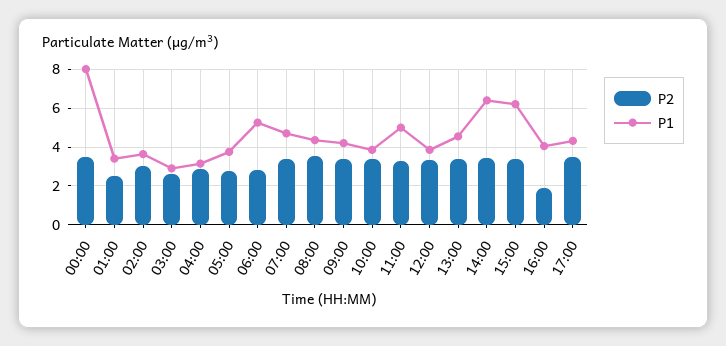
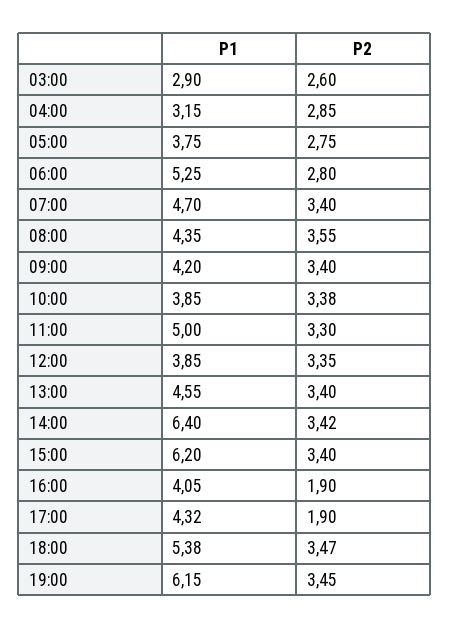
P2, 00:00: 3.5 -> none
P1, 00:00: 8 -> none
P2, 01:00: 2.5 -> none
P1, 01:00: 3.5 -> none
P2, 02:00: 3 -> none
P1, 02:00: 3.5 -> none
P2, 17:00: 3.5 -> 1.9
P1, 18:00: none -> 5.38
P2, 18:00: none -> 3.47
P1, 19:00: none -> 6.15
P2, 19:00: none -> 3.45

